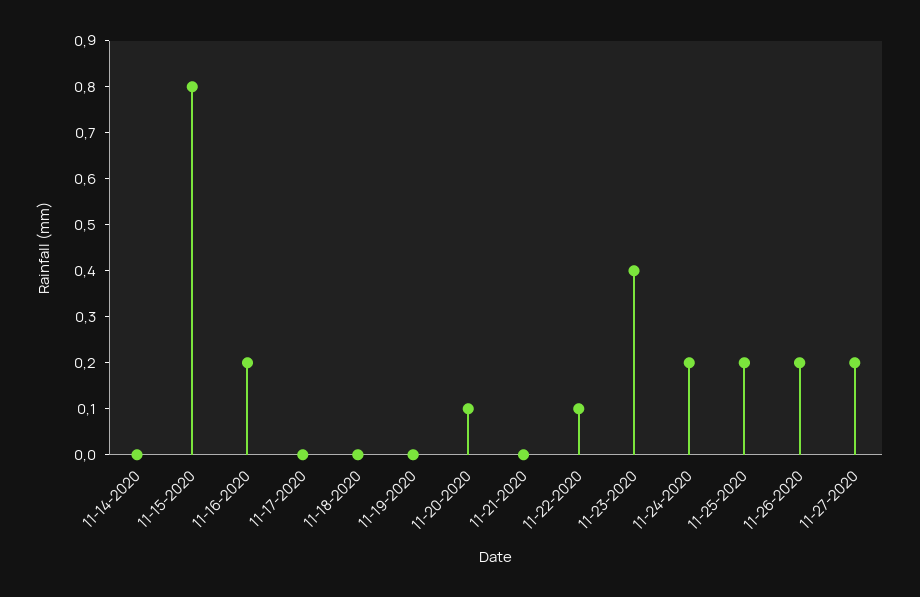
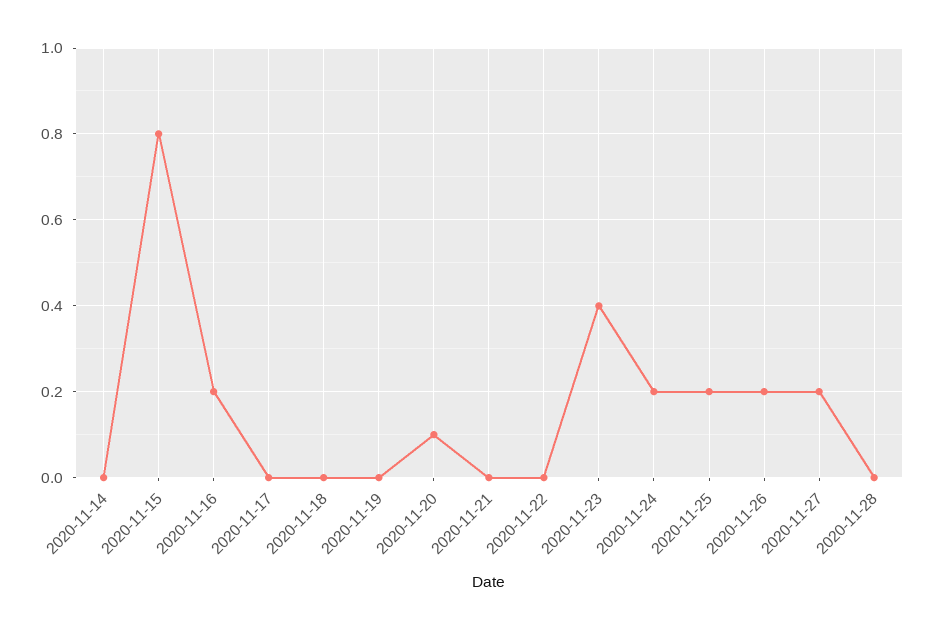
11-22-2020: 0.1 -> 0
2020-11-28: none -> 0

